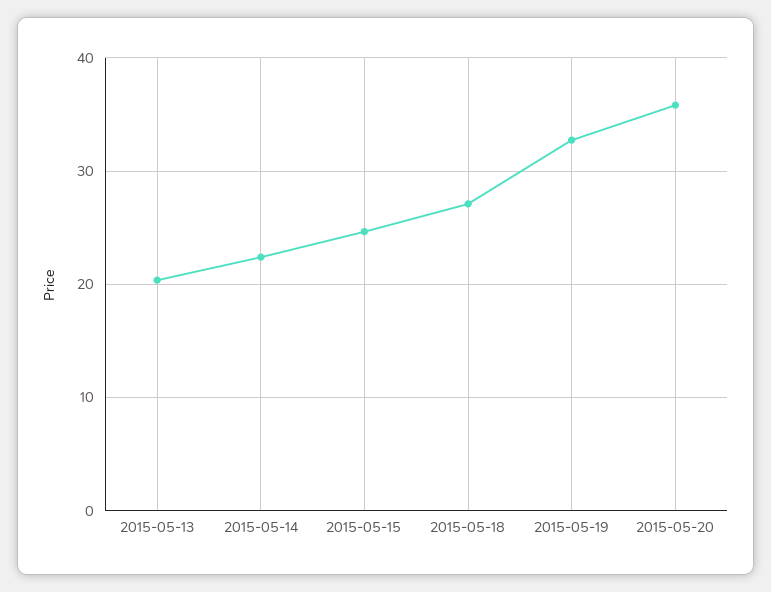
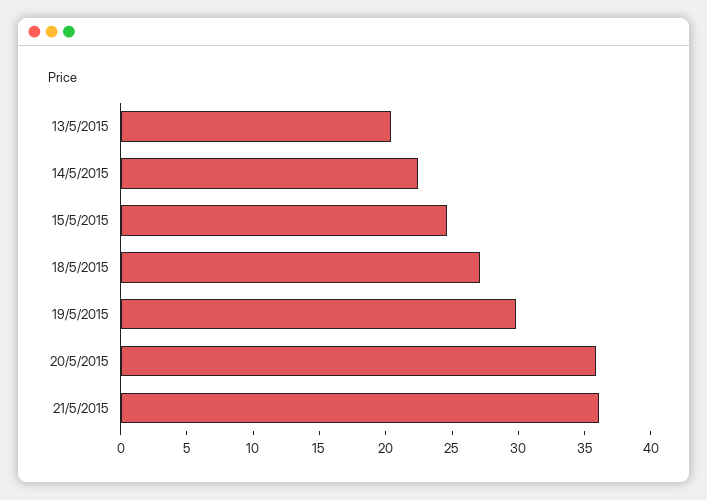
2015-05-19: 33 -> 30
21/5/2015: none -> 36

